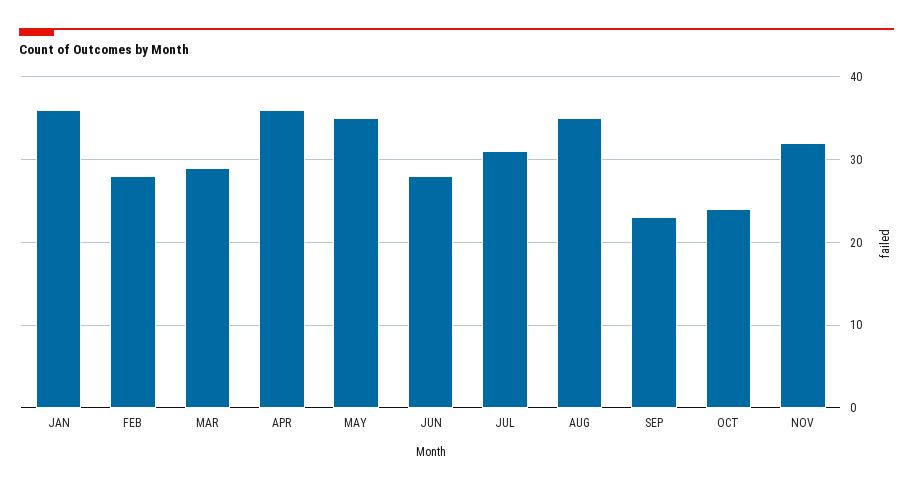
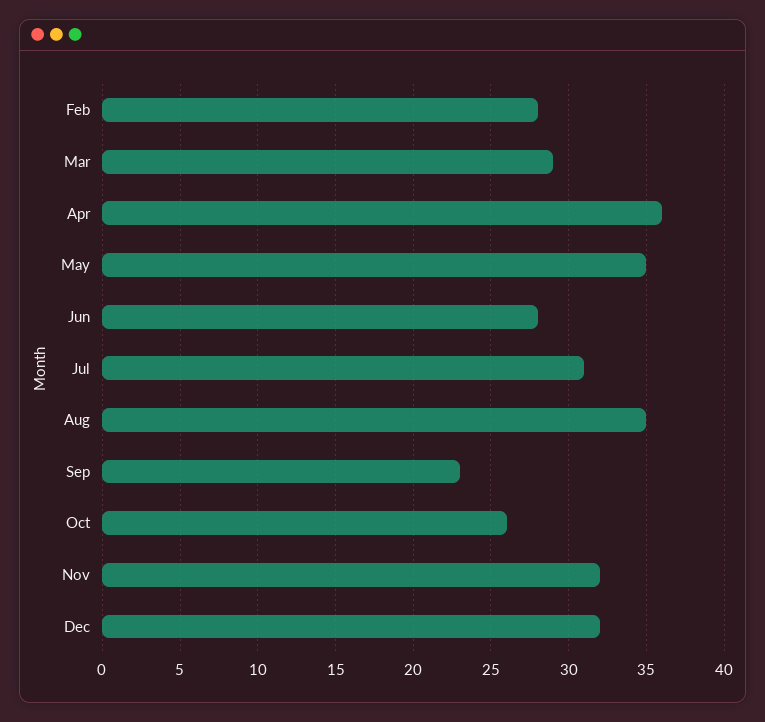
JAN: 36 -> none
OCT: 24 -> 26
Dec: none -> 32

